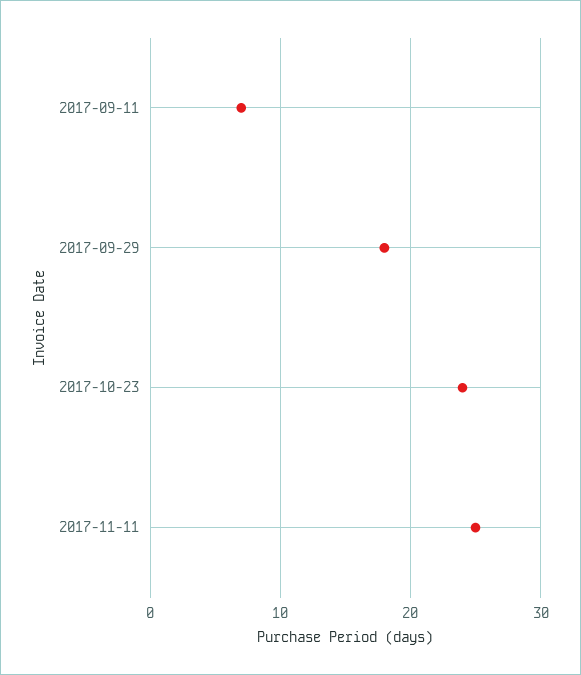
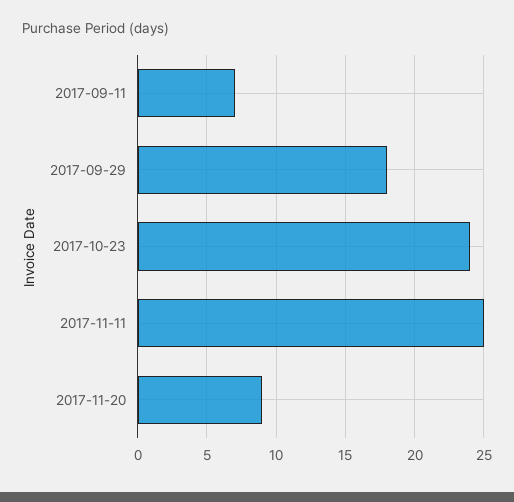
2017-11-20: none -> 9

